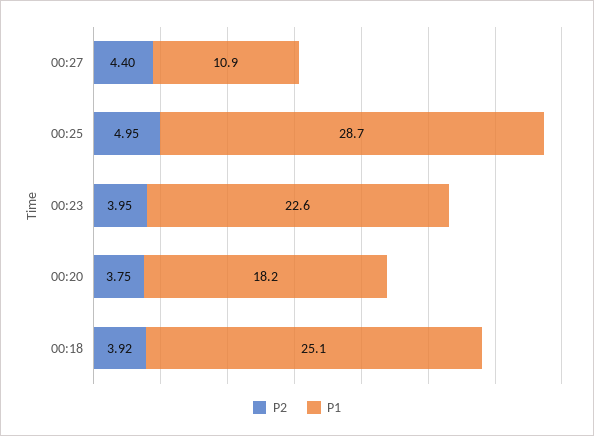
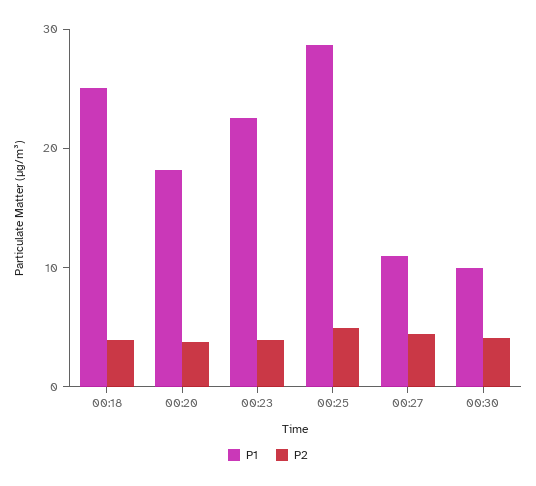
P1, 00:30: none -> 10
P2, 00:30: none -> 4

